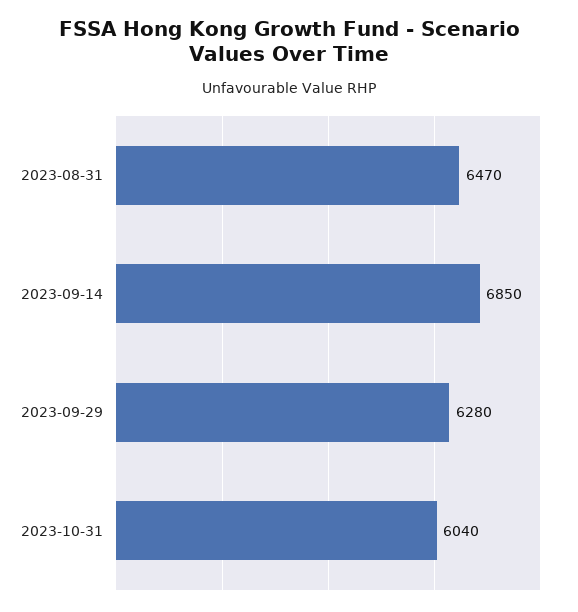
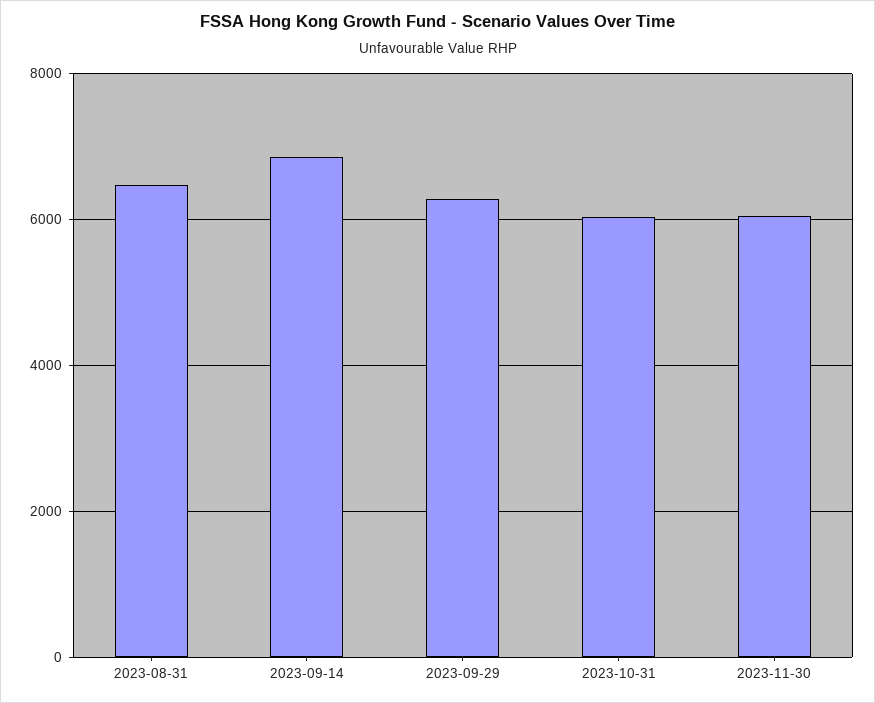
2023-11-30: none -> 6000

